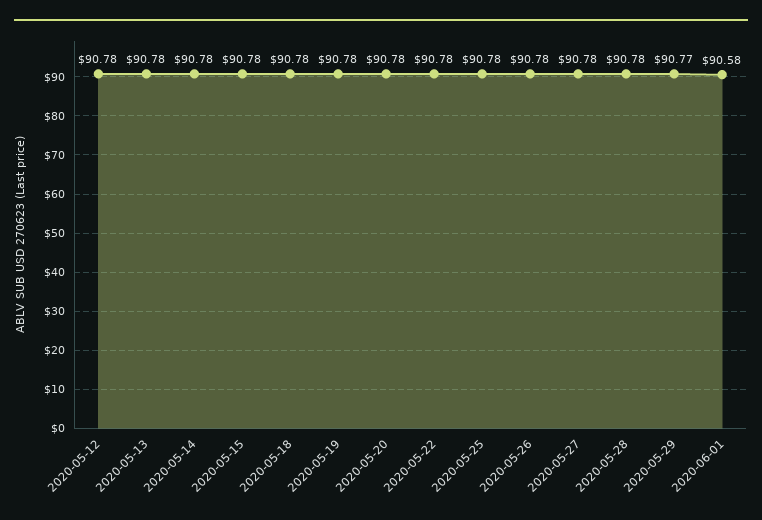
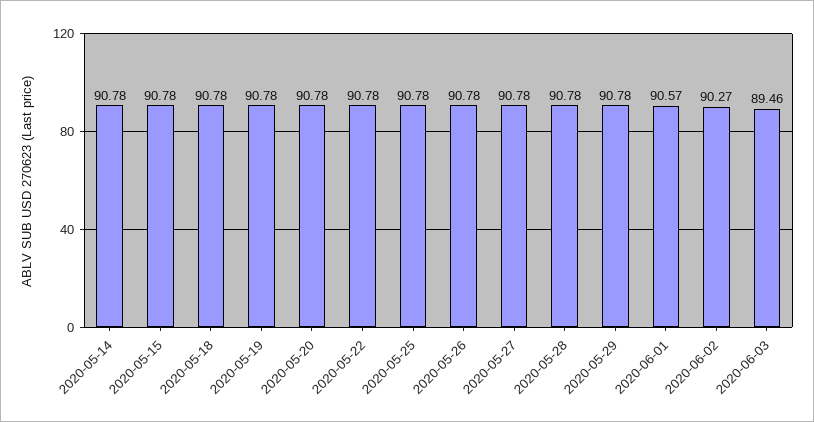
2020-05-12: 90.78 -> none
2020-05-13: 90.78 -> none
2020-05-29: 90.77 -> 90.78
2020-06-01: 90.58 -> 90.57
2020-06-02: none -> 90.27
2020-06-03: none -> 89.46

